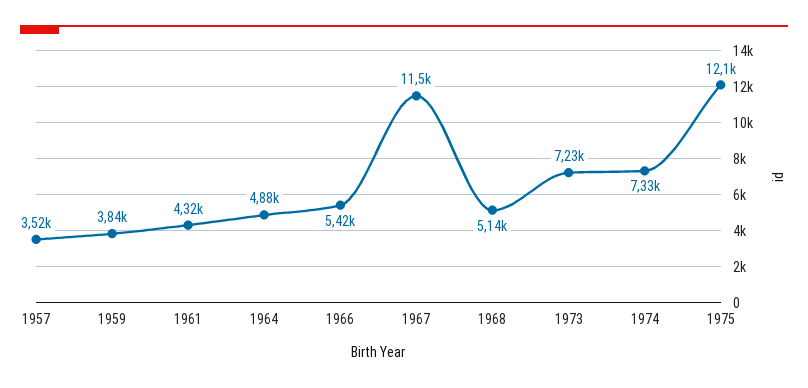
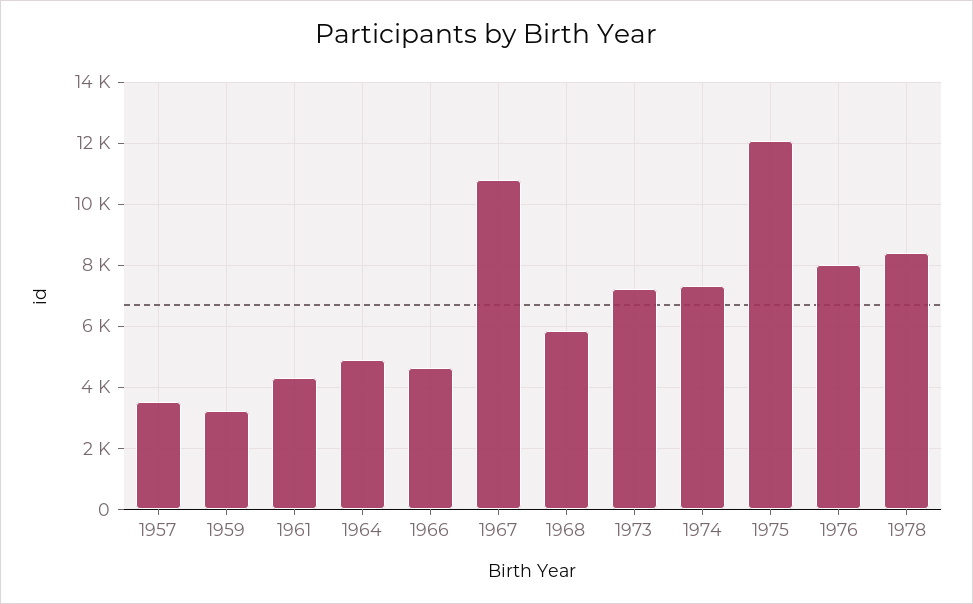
1959: 3840 -> 3200
1966: 5420 -> 4600
1967: 11500 -> 10800
1968: 5140 -> 5800
1976: none -> 8000
1978: none -> 8400

